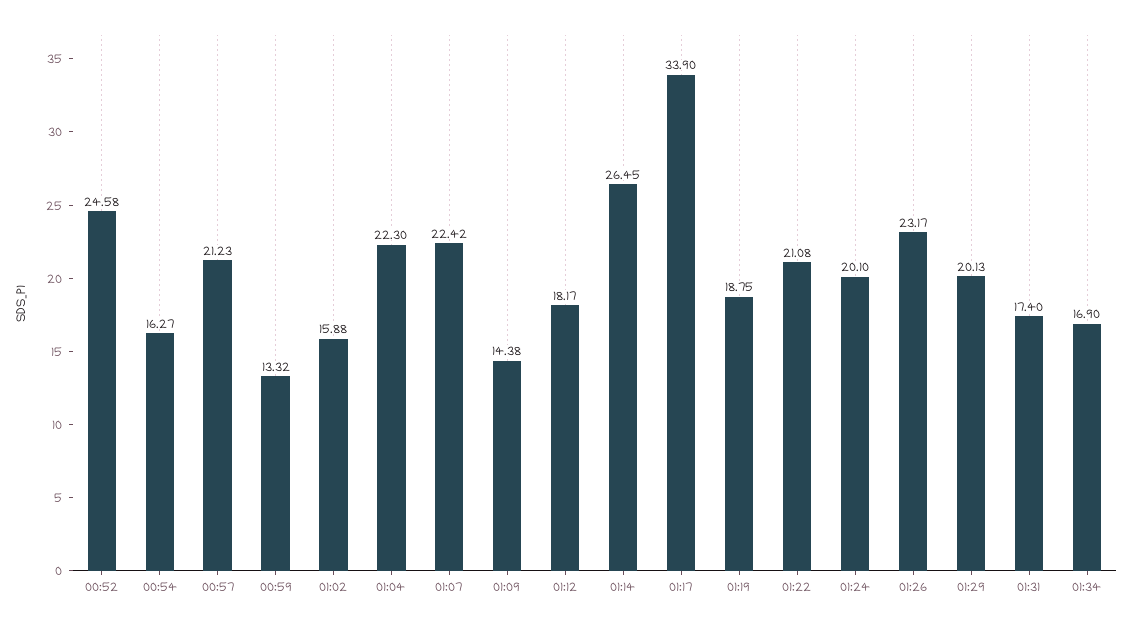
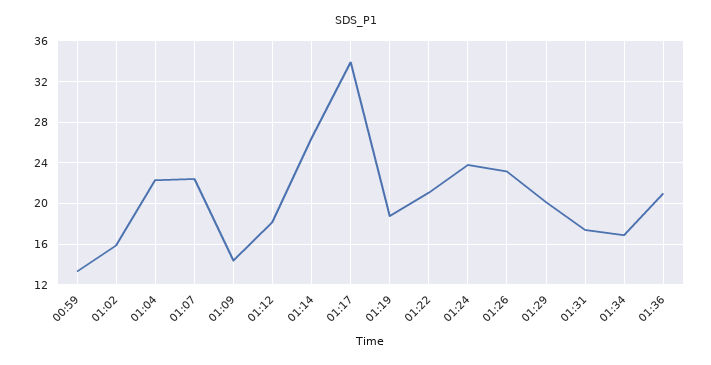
00:52: 24.58 -> none
00:54: 16.27 -> none
00:57: 21.23 -> none
01:24: 20.1 -> 24
01:36: none -> 21

